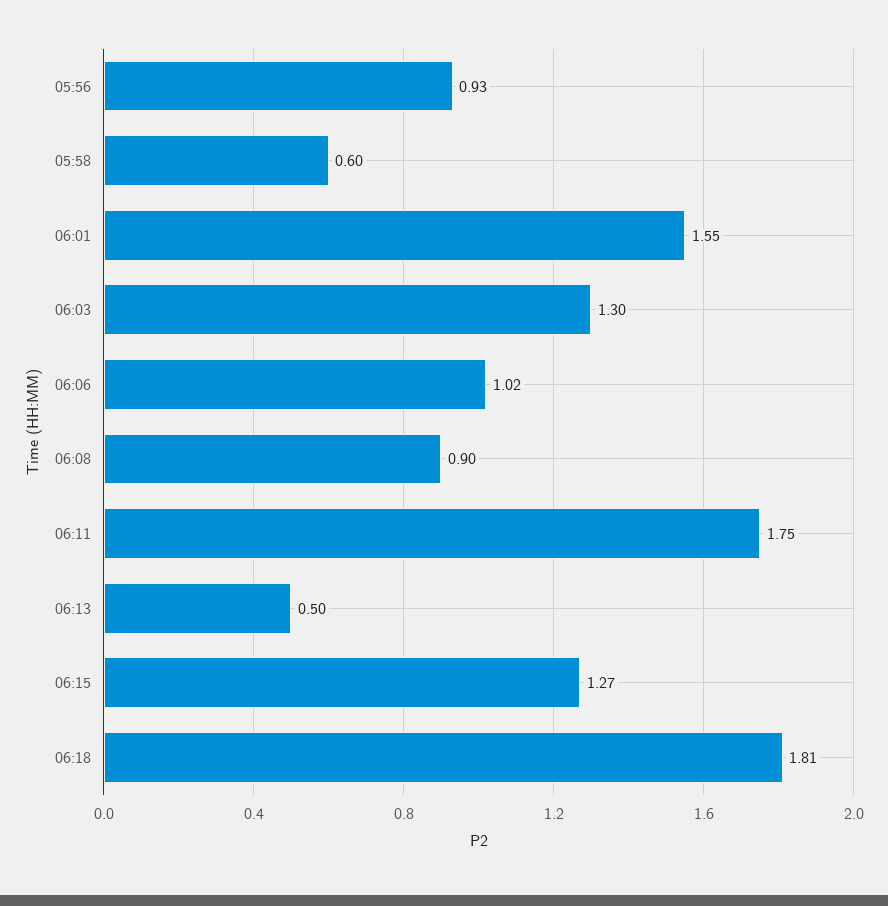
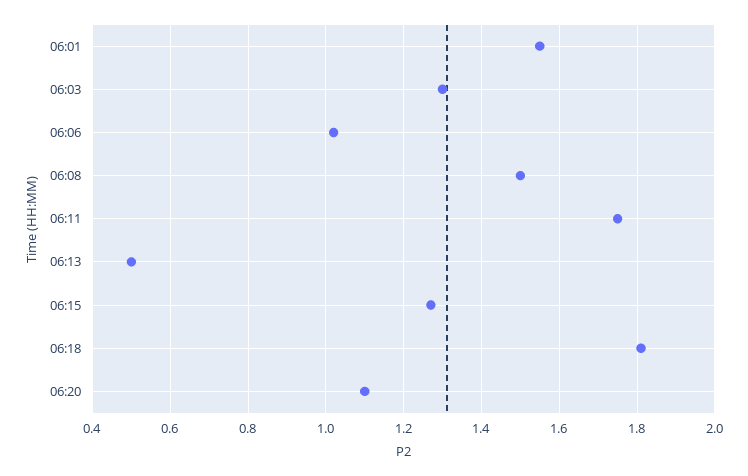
05:56: 0.93 -> none
05:58: 0.6 -> none
06:08: 0.9 -> 1.5
06:20: none -> 1.1

